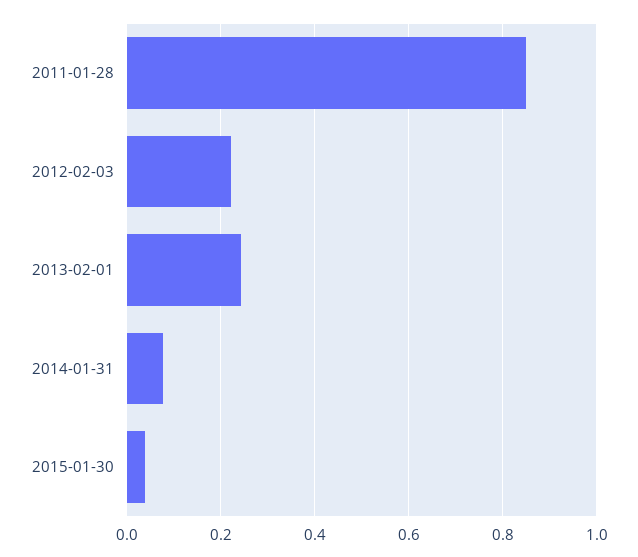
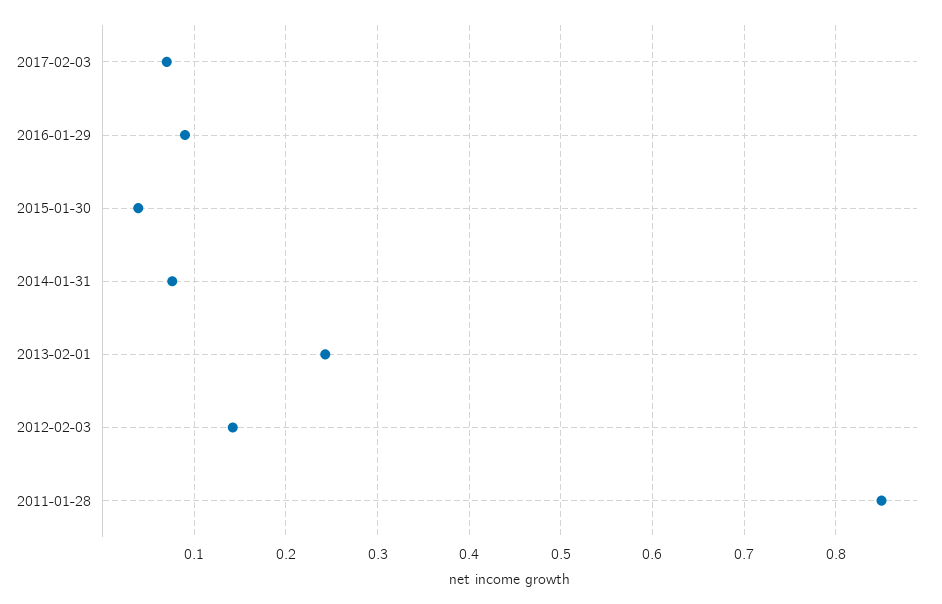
2012-02-03: 0.22 -> 0.14
2017-02-03: none -> 0.07
2016-01-29: none -> 0.09

